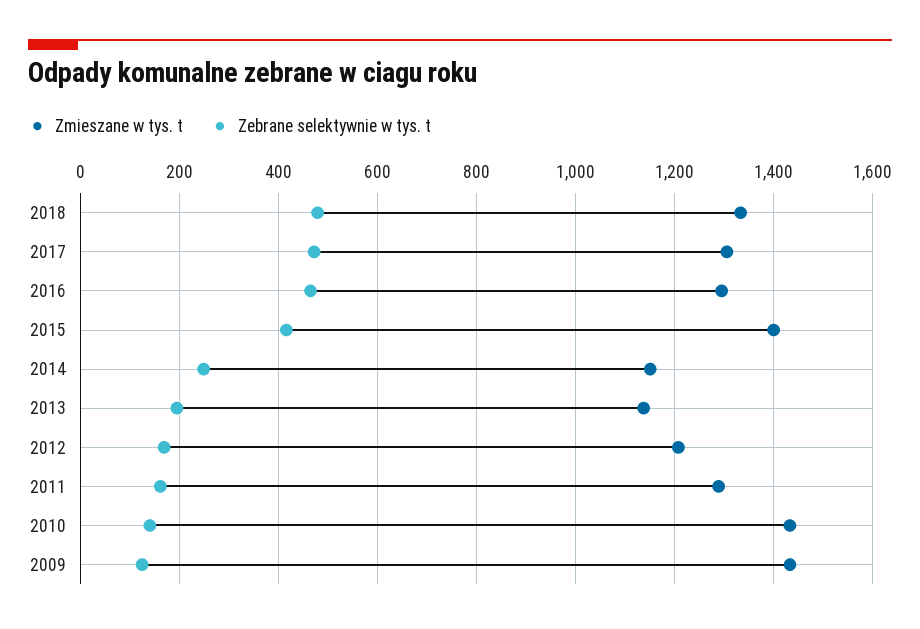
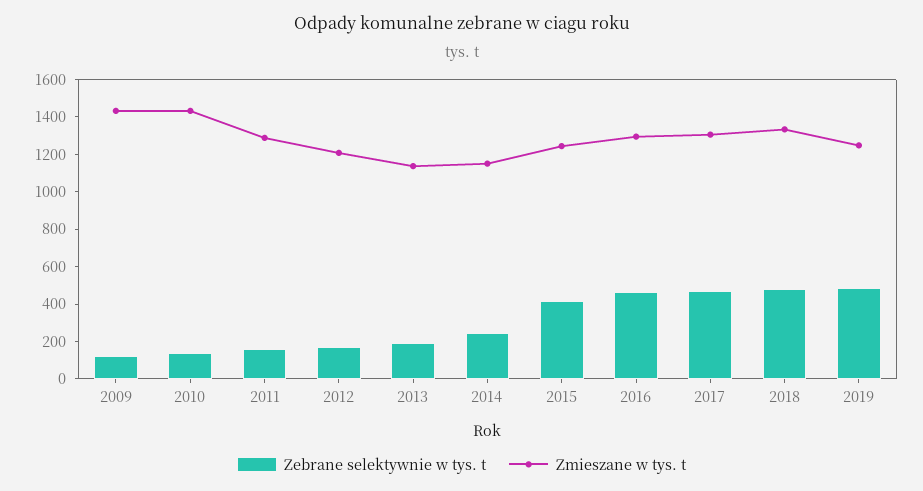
Zmieszane w tys. t, 2015: 1400 -> 1250
Zebrane selektywnie w tys. t, 2019: none -> 500
Zmieszane w tys. t, 2019: none -> 1250

